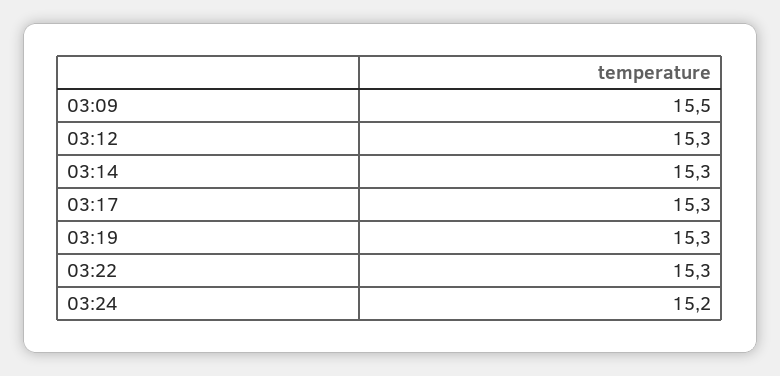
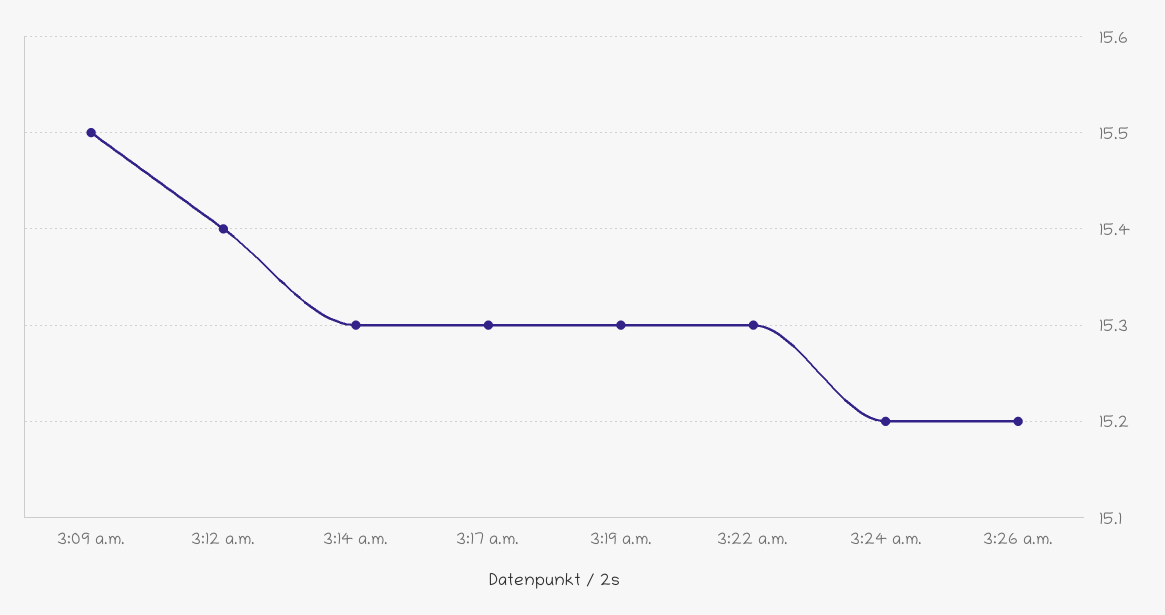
03:12: 15.3 -> 15.4
3:26 a.m.: none -> 15.2

